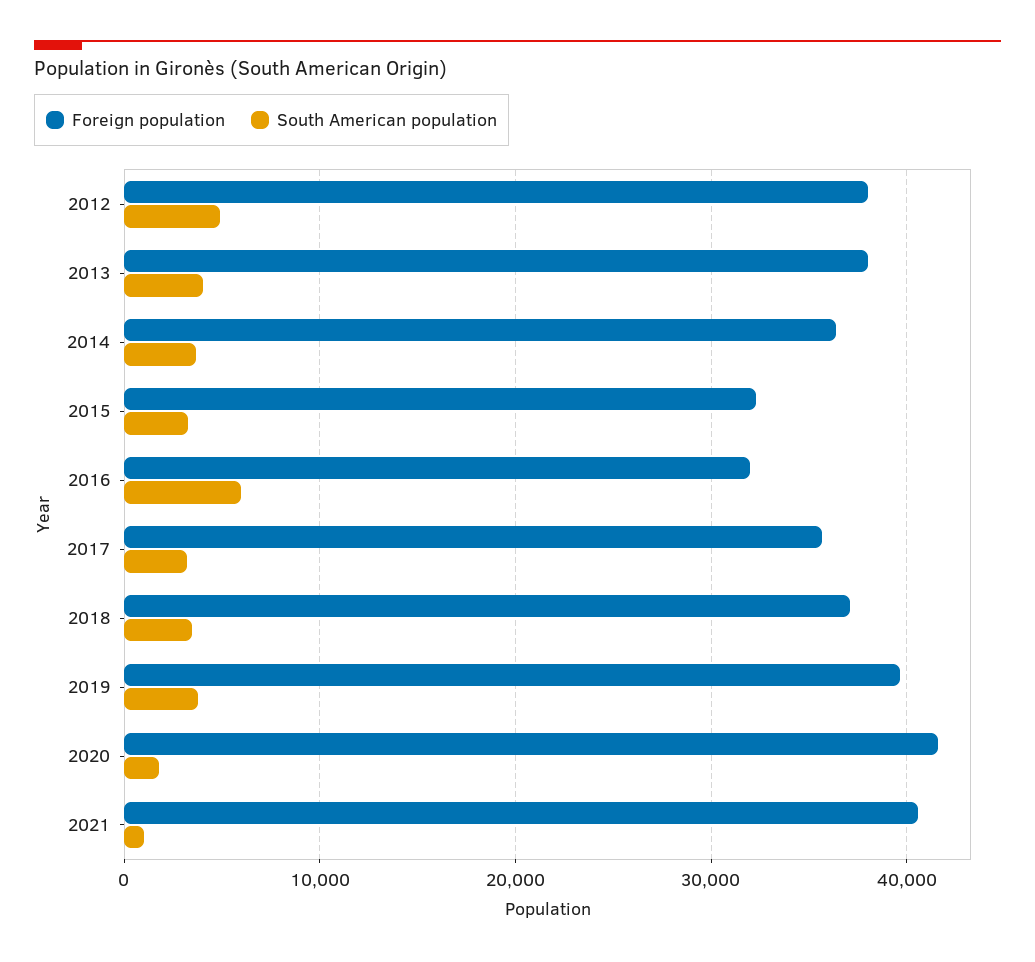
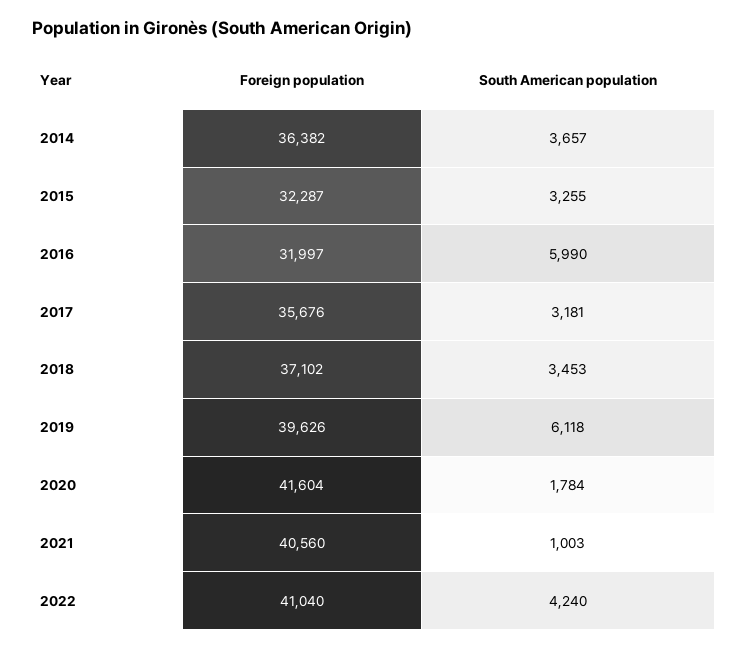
Foreign population, 2012: 38000 -> none
South American population, 2012: 5000 -> none
Foreign population, 2013: 38000 -> none
South American population, 2013: 4000 -> none
South American population, 2019: 4000 -> 6118
Foreign population, 2022: none -> 41040
South American population, 2022: none -> 4240

